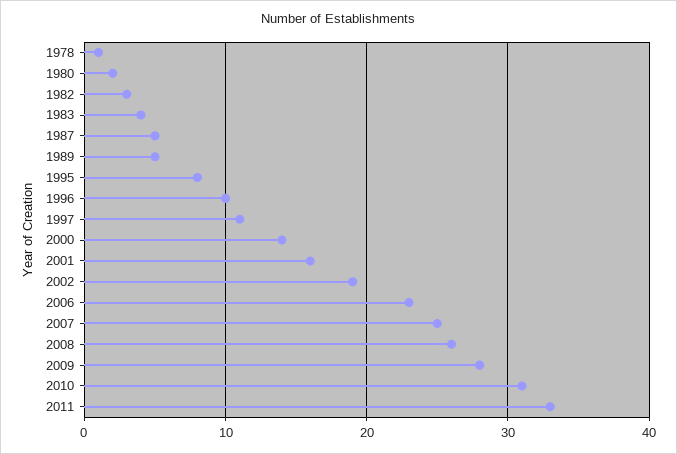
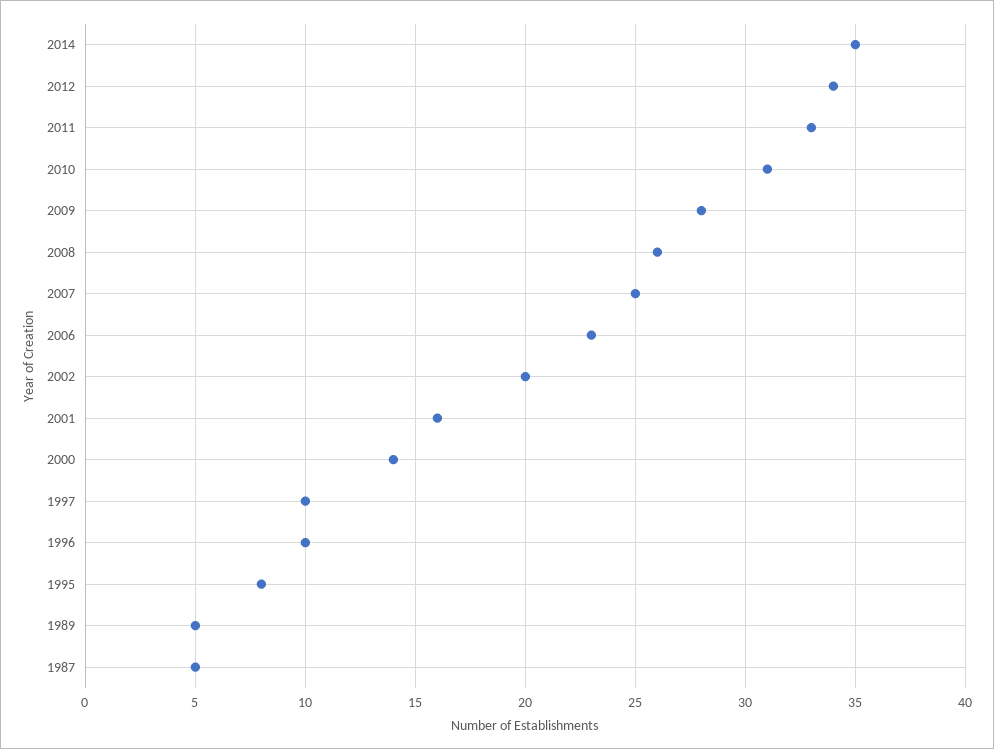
1978: 1 -> none
1980: 2 -> none
1982: 3 -> none
1983: 4 -> none
1997: 11 -> 10
2002: 19 -> 20
2014: none -> 35
2012: none -> 34

